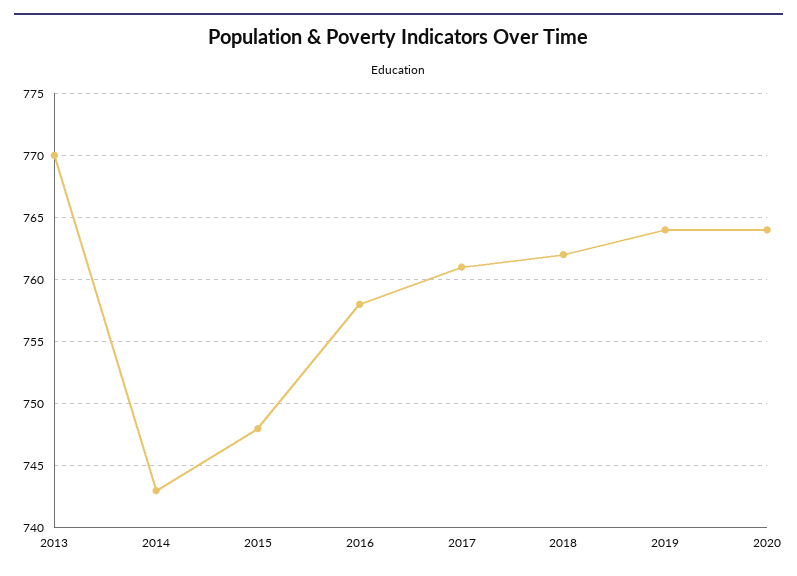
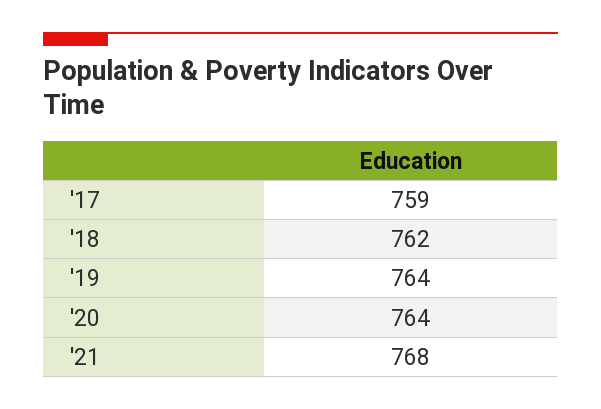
2013: 770 -> none
2014: 743 -> none
2015: 748 -> none
2016: 758 -> none
2017: 761 -> 759
'21: none -> 768

